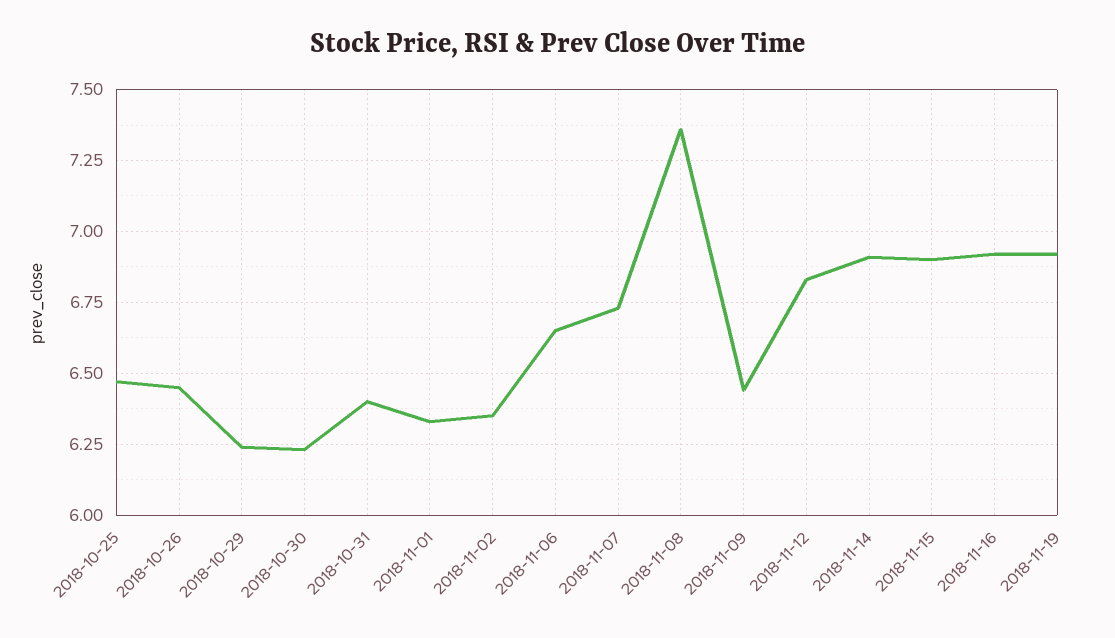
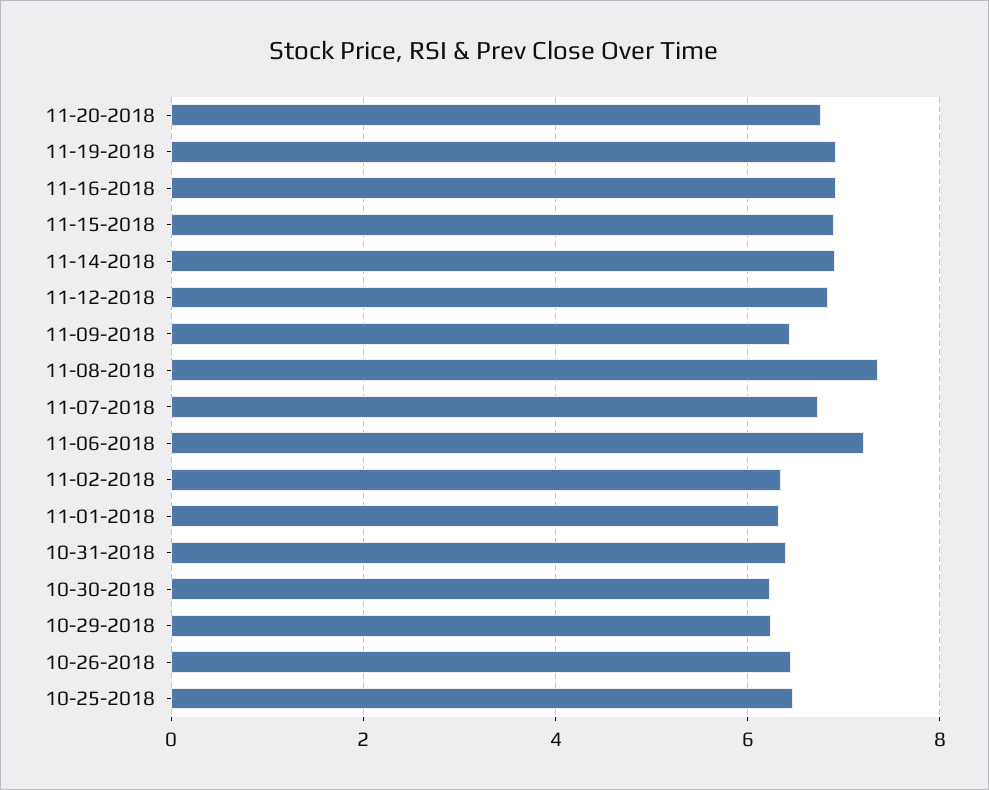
2018-11-06: 6.65 -> 7.2
11-20-2018: none -> 6.8

